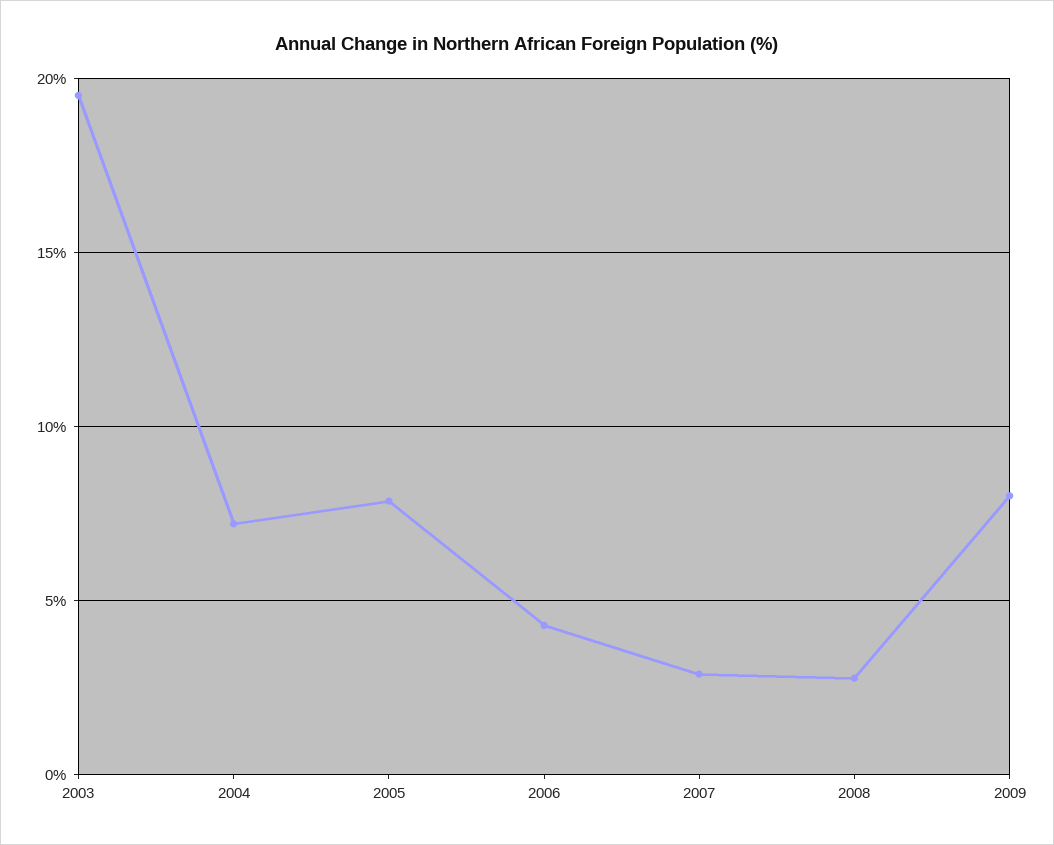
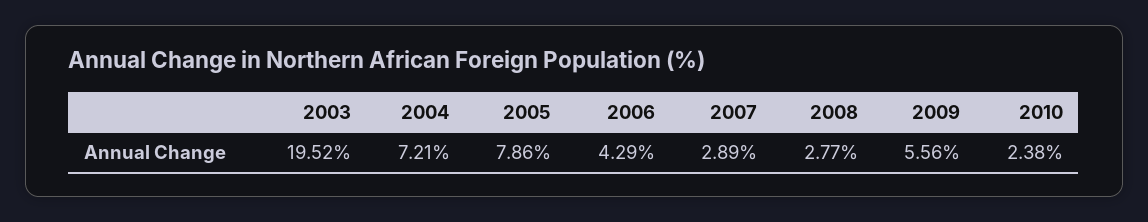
2009: 8 -> 5.56
2010: none -> 2.38

